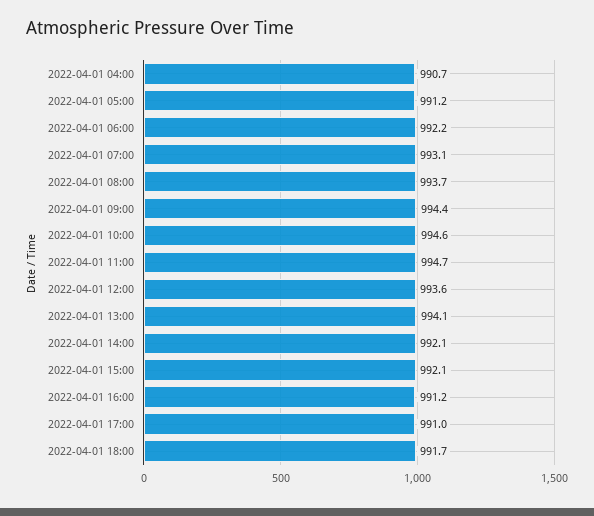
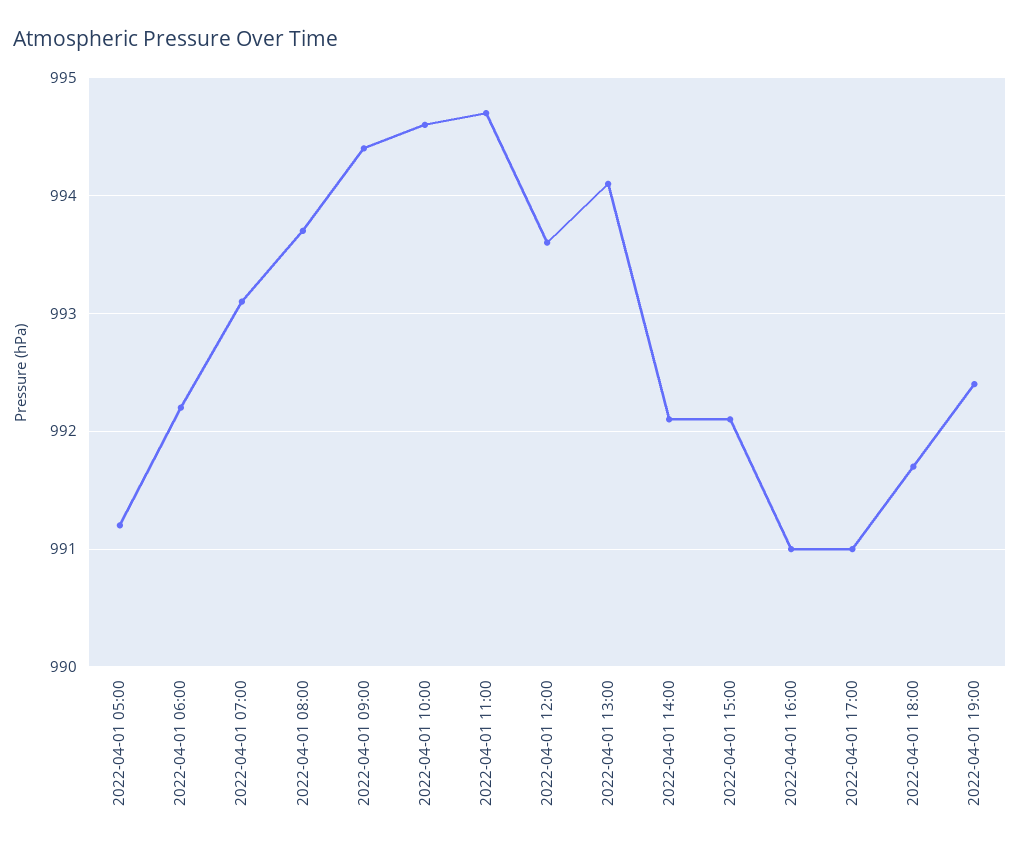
2022-04-01 04:00: 990.7 -> none
2022-04-01 16:00: 991.2 -> 991
2022-04-01 19:00: none -> 992.4

